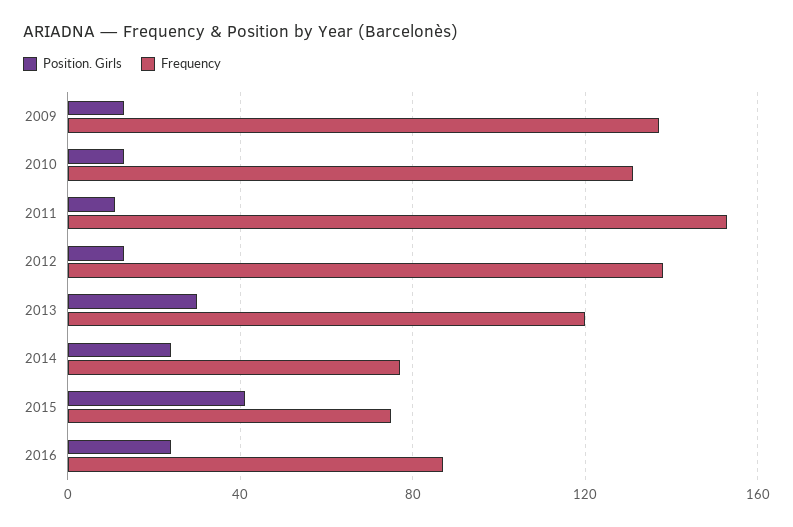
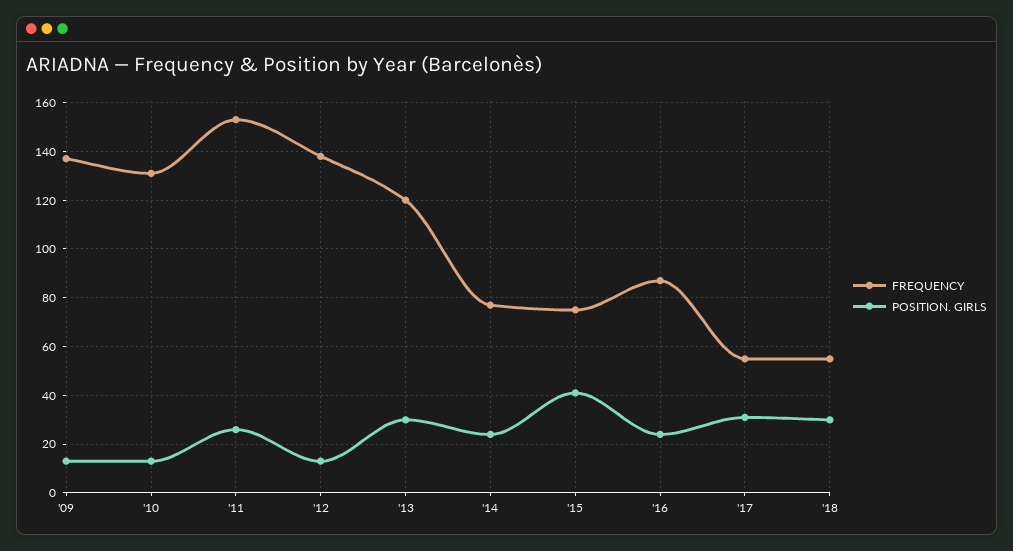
Position. Girls, 2011: 10 -> 25
Frequency, '17: none -> 55
Position. Girls, '17: none -> 30
Frequency, '18: none -> 55
Position. Girls, '18: none -> 30

